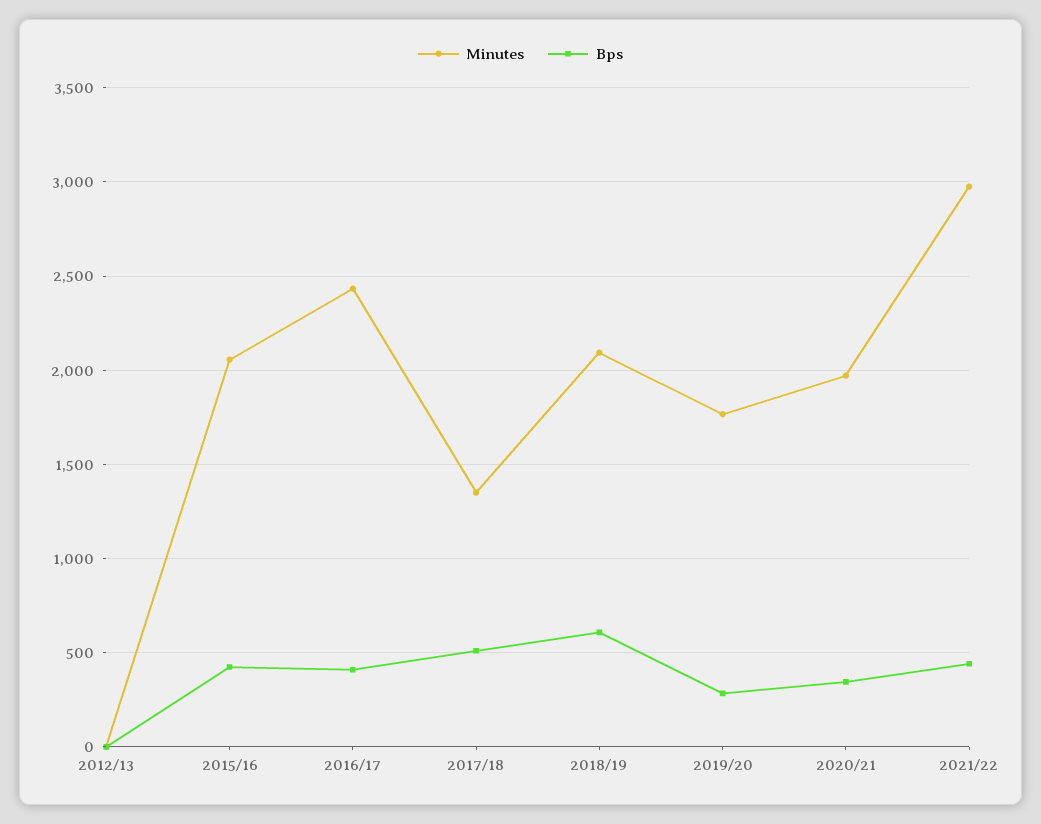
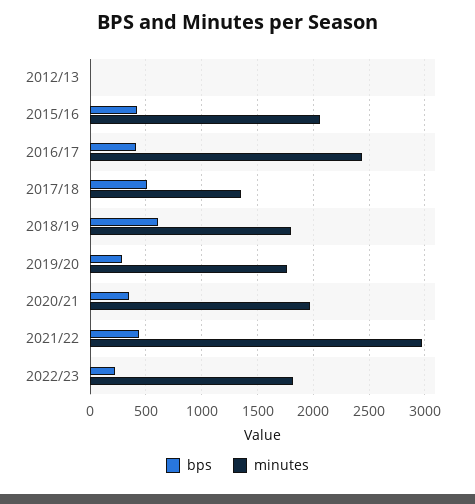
Minutes, 2018/19: 2100 -> 1800
Bps, 2022/23: none -> 200
Minutes, 2022/23: none -> 1800

